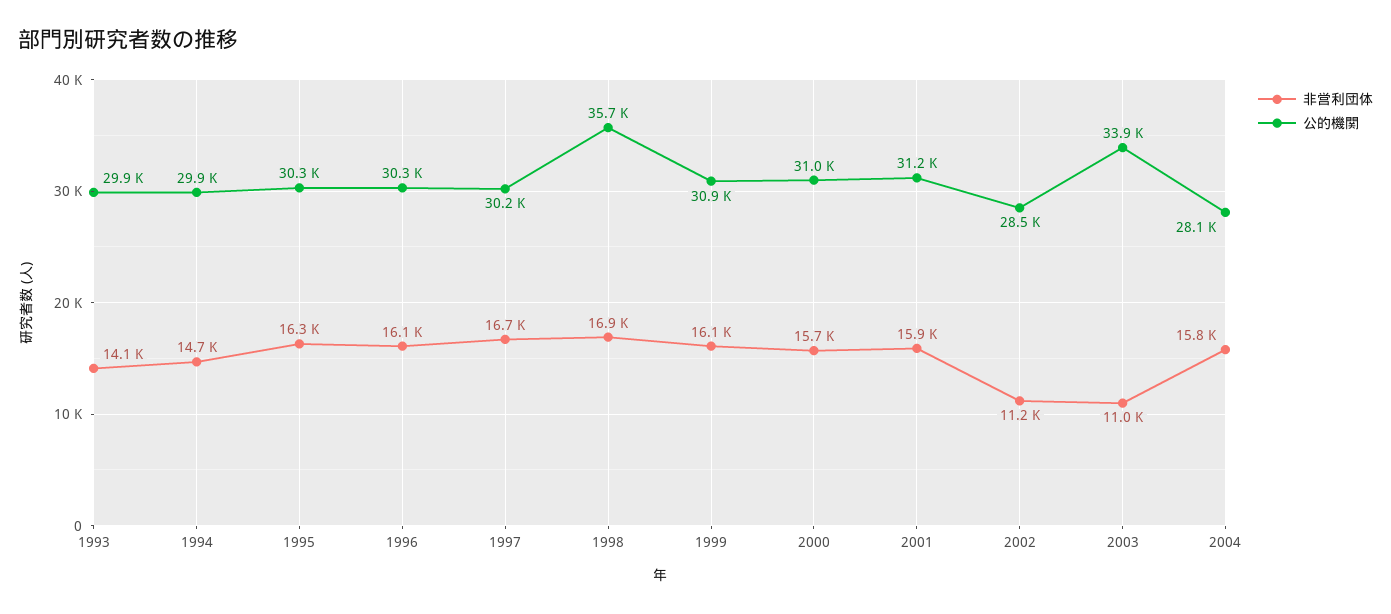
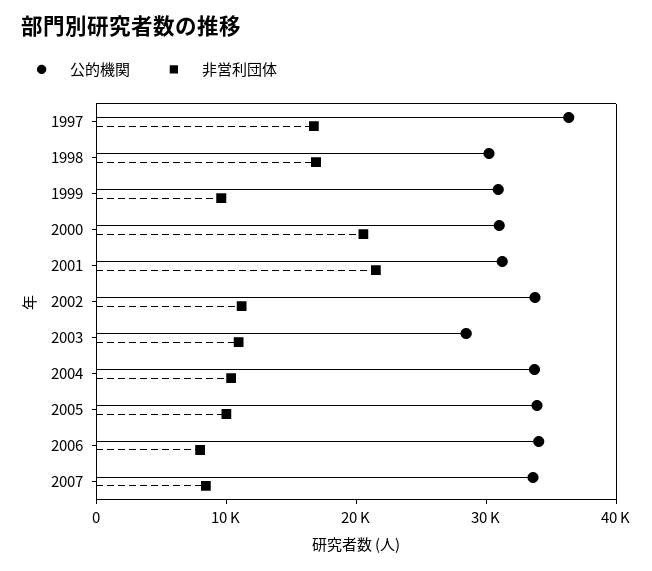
非営利団体, 1993: 14100 -> none
公的機関, 1993: 29900 -> none
非営利団体, 1994: 14700 -> none
公的機関, 1994: 29900 -> none
非営利団体, 1995: 16300 -> none
公的機関, 1995: 30300 -> none
非営利団体, 1996: 16100 -> none
公的機関, 1996: 30300 -> none
公的機関, 1997: 30200 -> 36000
公的機関, 1998: 35700 -> 30000
非営利団体, 1999: 16100 -> 10000
非営利団体, 2000: 15700 -> 20000
非営利団体, 2001: 15900 -> 22000
公的機関, 2002: 28500 -> 34000
公的機関, 2003: 33900 -> 28000
非営利団体, 2004: 15800 -> 10000
公的機関, 2004: 28100 -> 34000
公的機関, 2005: none -> 34000
非営利団体, 2005: none -> 10000
公的機関, 2006: none -> 34000
非営利団体, 2006: none -> 8000
公的機関, 2007: none -> 34000
非営利団体, 2007: none -> 8000

